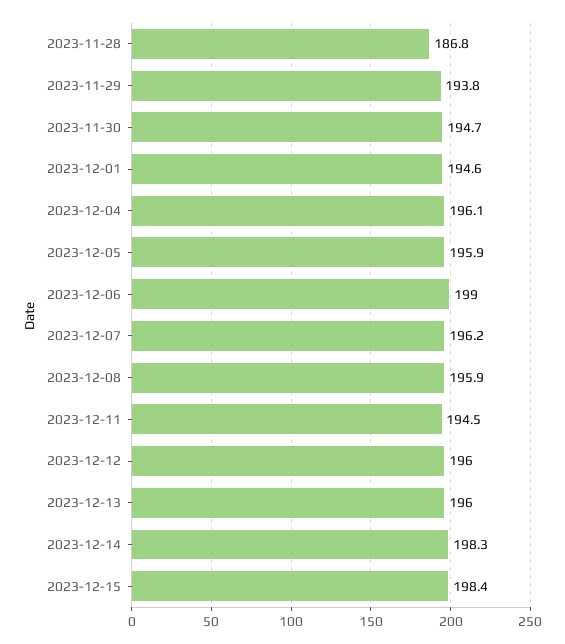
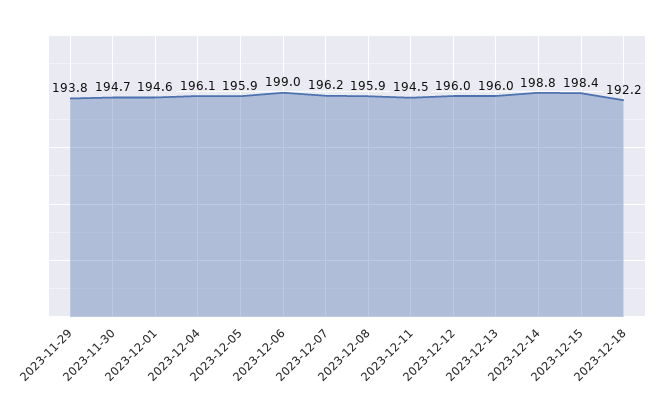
2023-11-28: 186.8 -> none
2023-12-14: 198.3 -> 198.8
2023-12-18: none -> 192.2

